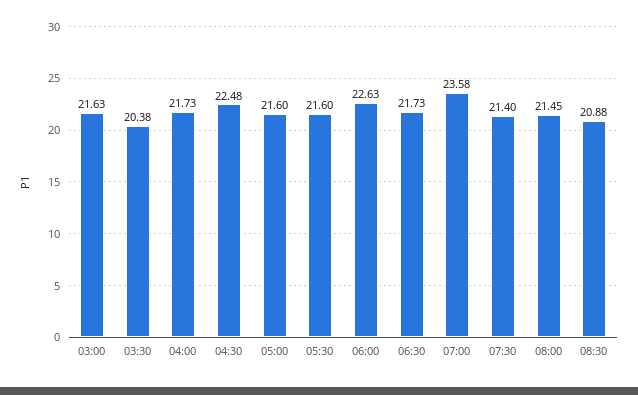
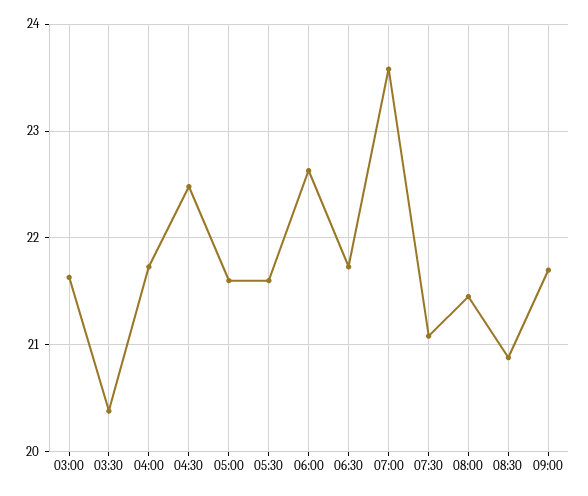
07:30: 21.4 -> 21.1
09:00: none -> 21.7

